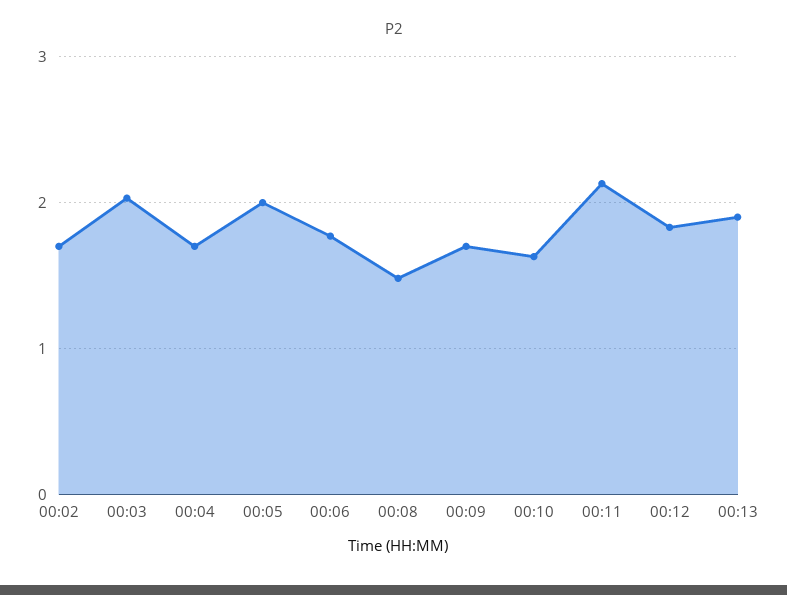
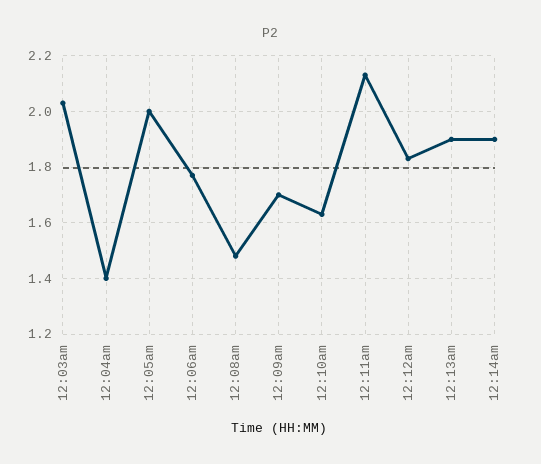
00:02: 1.7 -> none
00:04: 1.7 -> 1.4
12:14am: none -> 1.9

